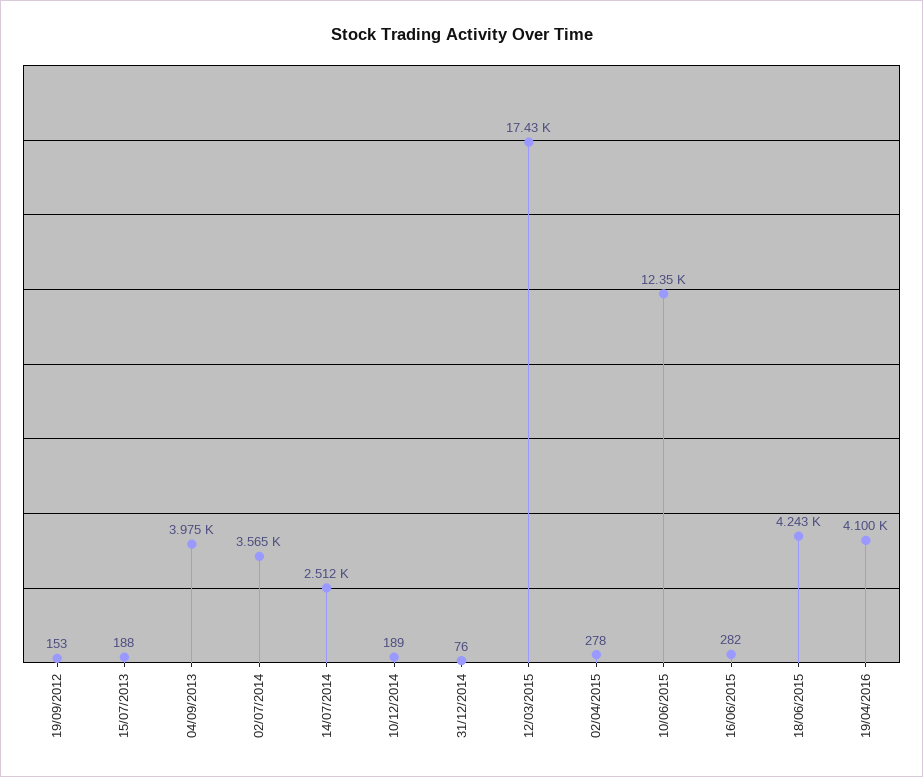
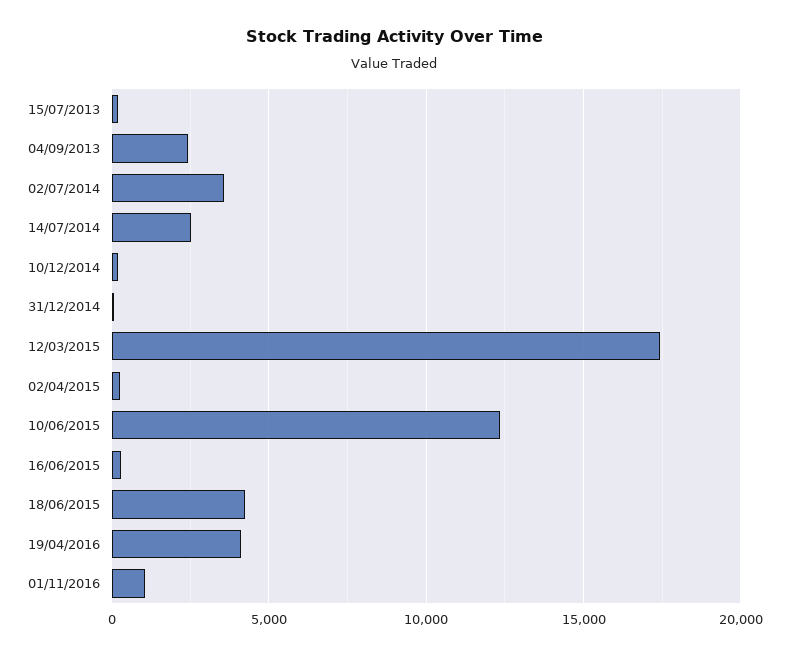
19/09/2012: 153 -> none
04/09/2013: 3975 -> 2500
01/11/2016: none -> 1000

